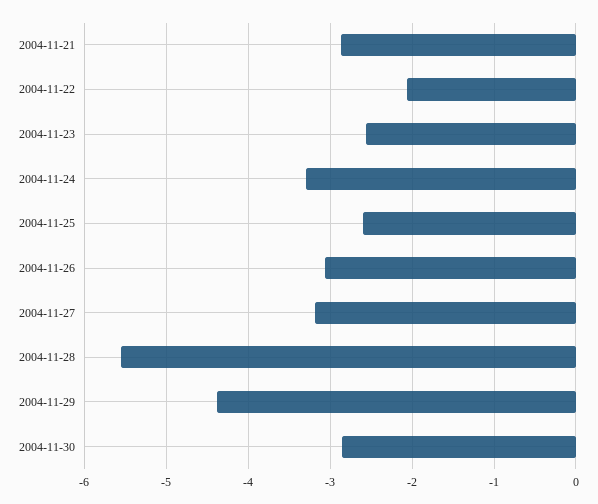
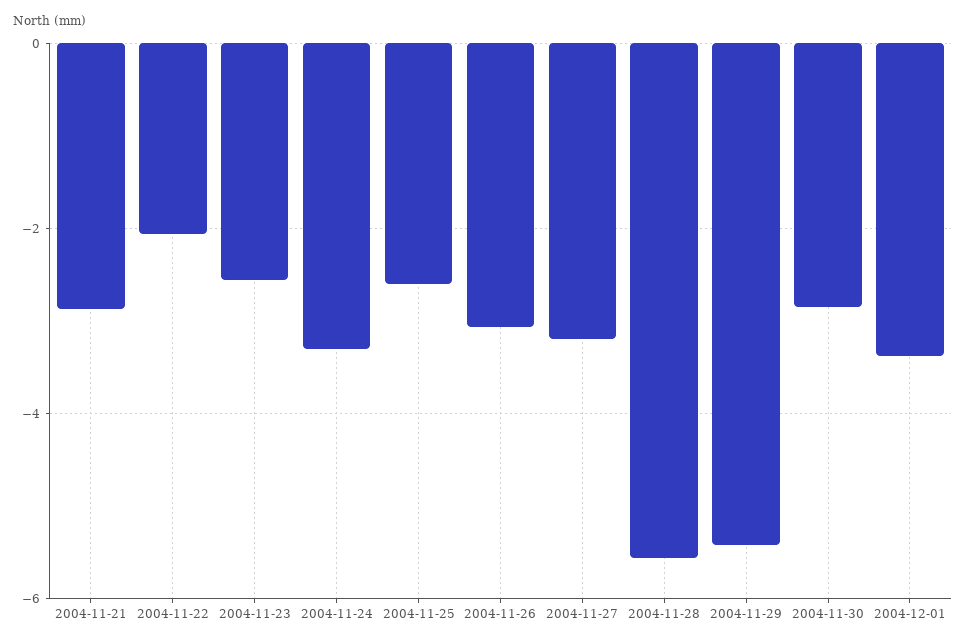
2004-11-29: -4.4 -> -5.4
2004-12-01: none -> -3.4

